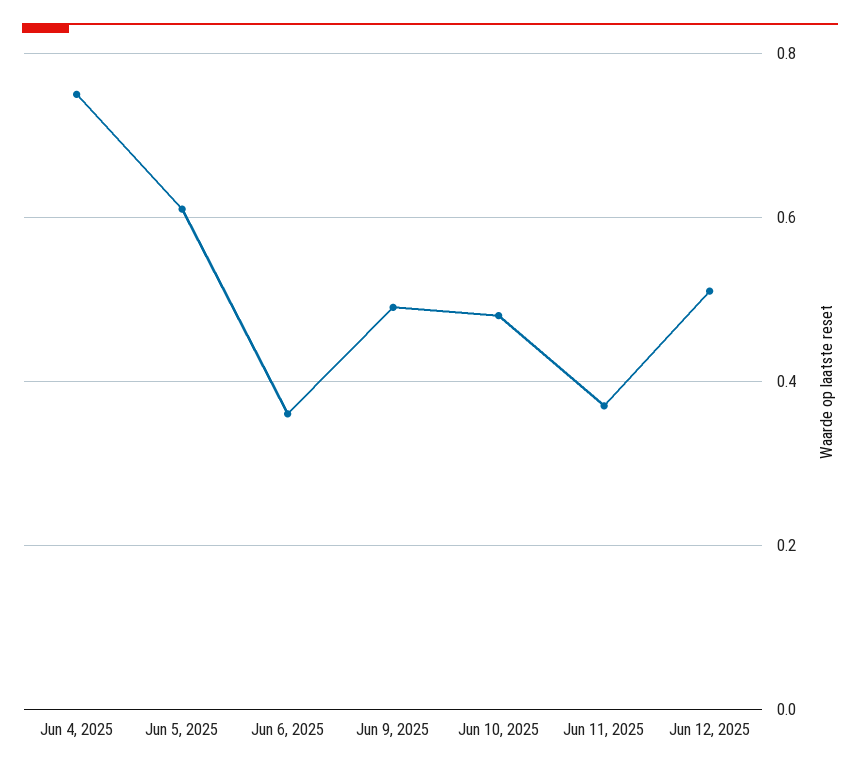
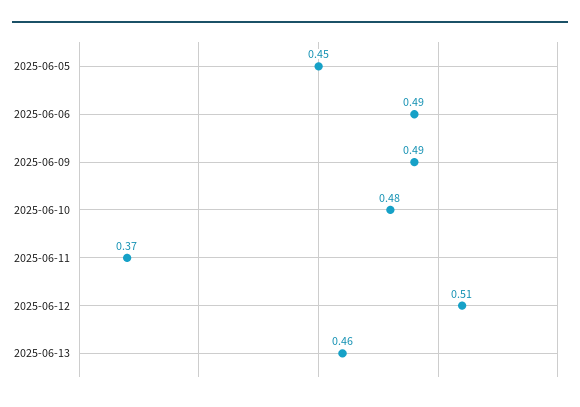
Jun 4, 2025: 0.75 -> none
Jun 5, 2025: 0.6 -> 0.45
Jun 6, 2025: 0.35 -> 0.49
2025-06-13: none -> 0.46

